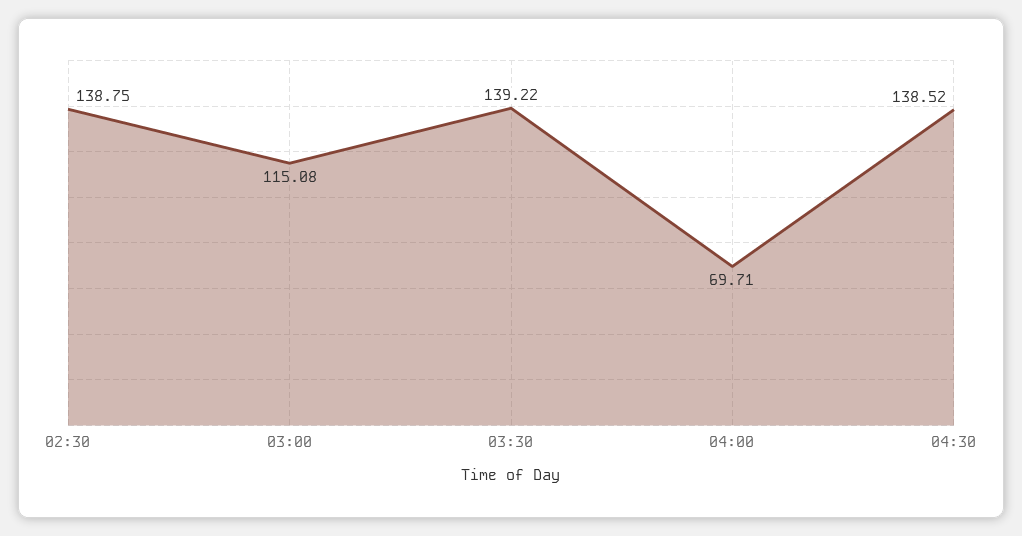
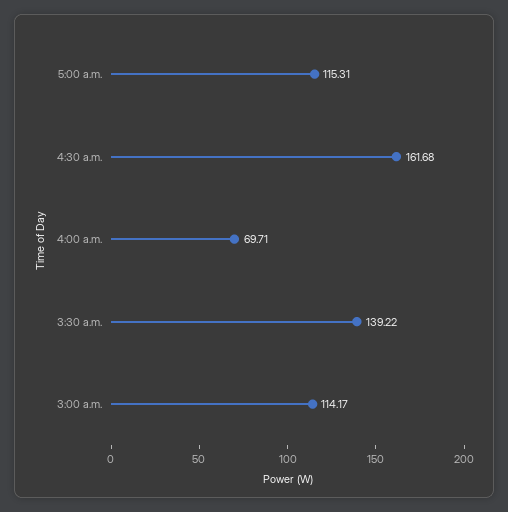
02:30: 138.75 -> none
03:00: 115.08 -> 114.17
04:30: 138.52 -> 161.68
5:00 a.m.: none -> 115.31

